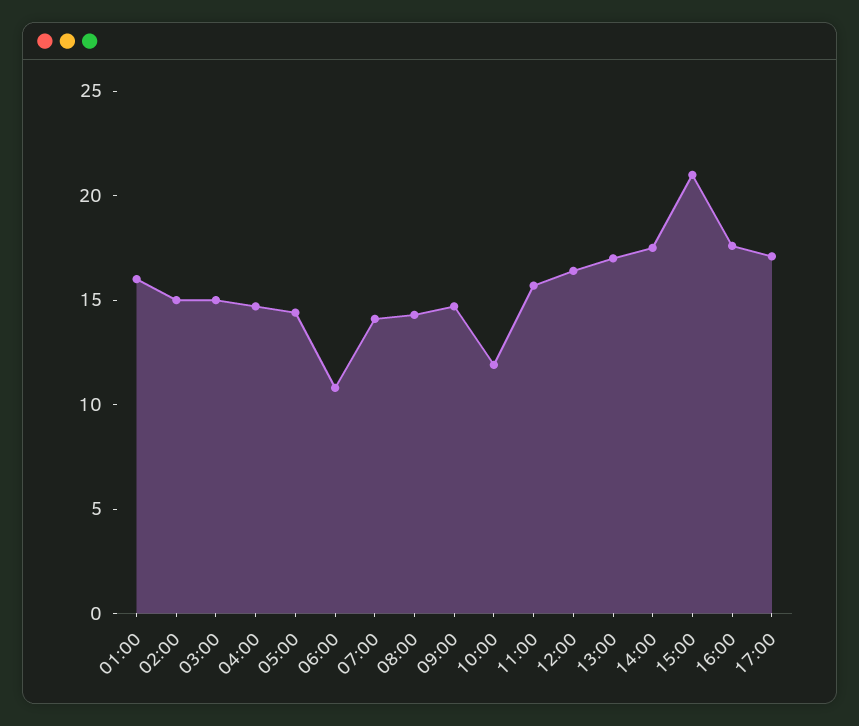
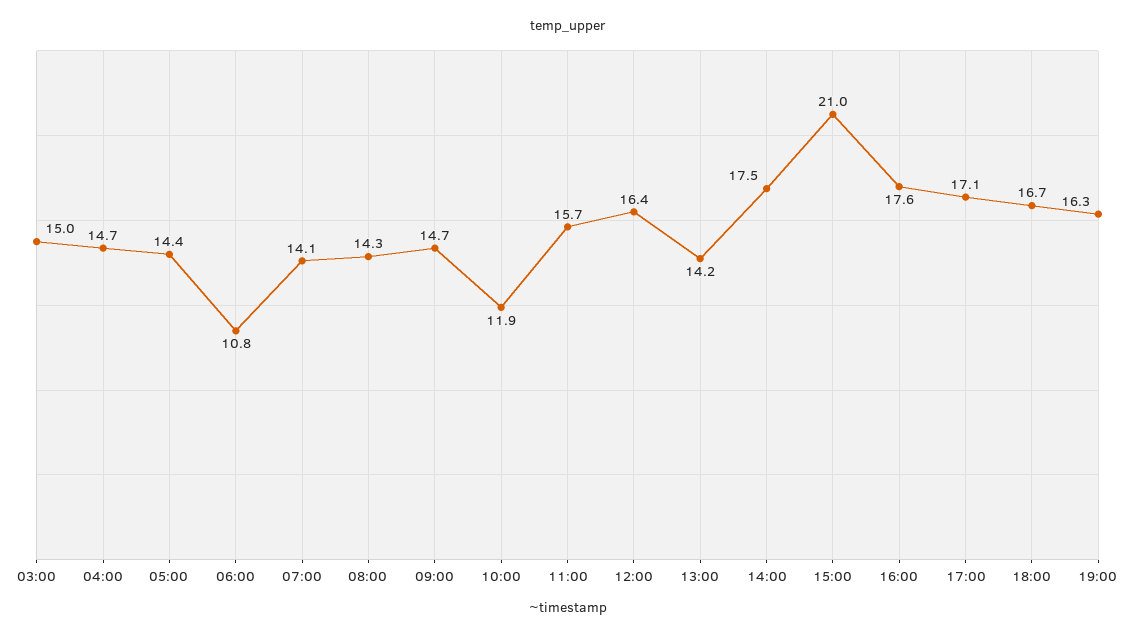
01:00: 16 -> none
02:00: 15 -> none
13:00: 17 -> 14.2
18:00: none -> 16.7
19:00: none -> 16.3

